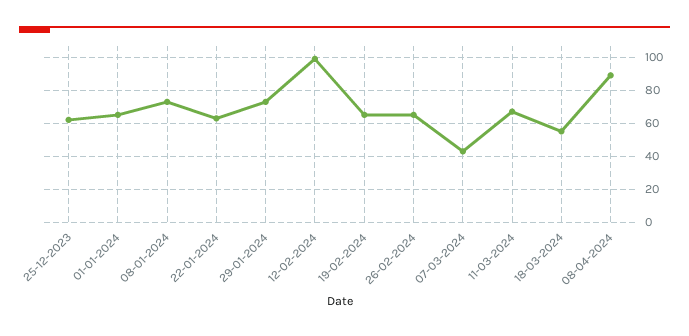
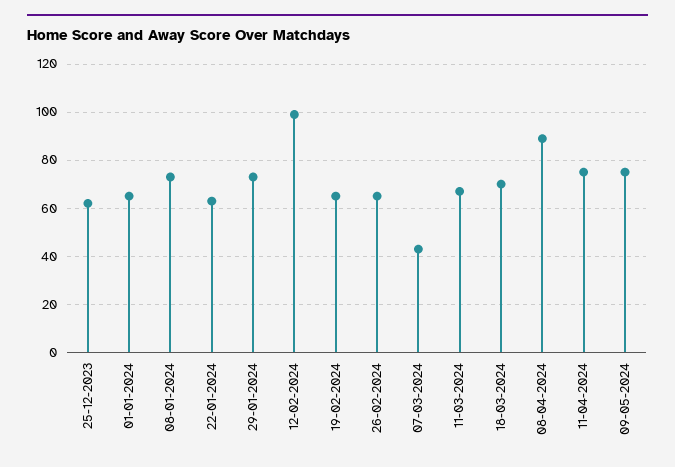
18-03-2024: 55 -> 70
11-04-2024: none -> 75
09-05-2024: none -> 75

